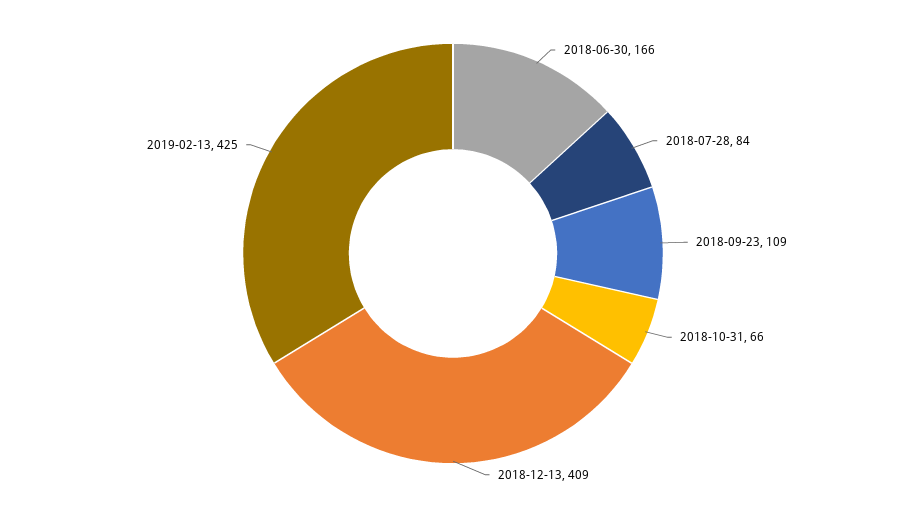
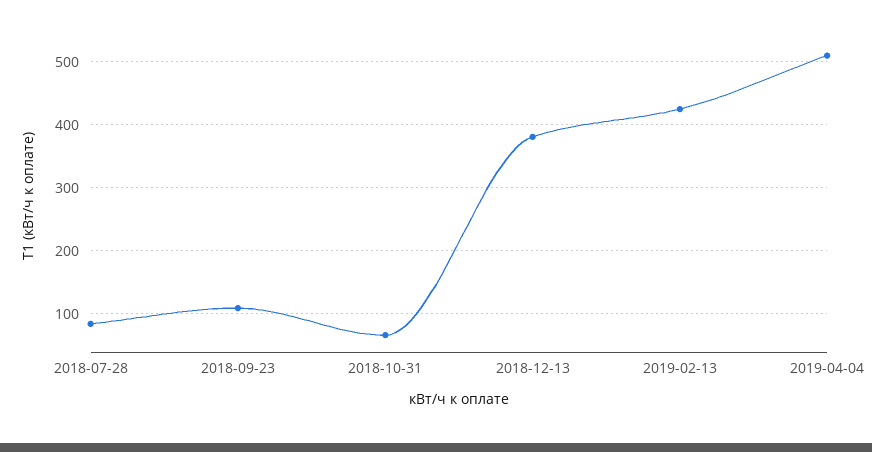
2018-06-30: 166 -> none
2018-12-13: 409 -> 380
2019-04-04: none -> 510

